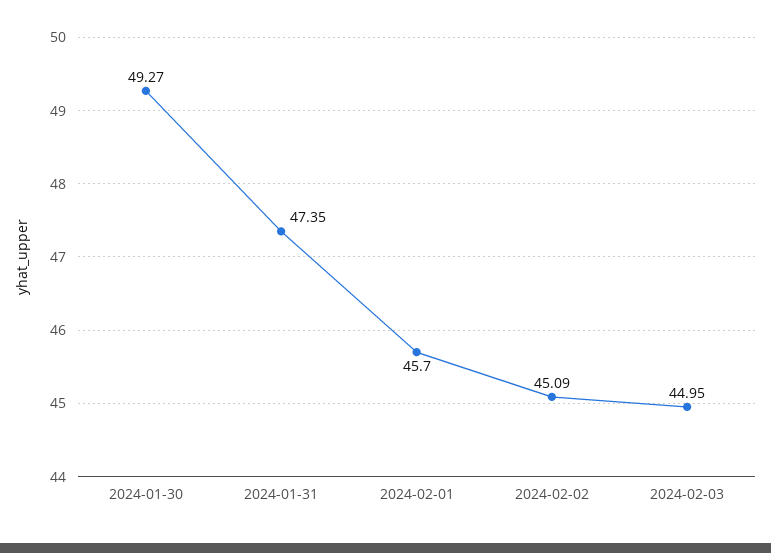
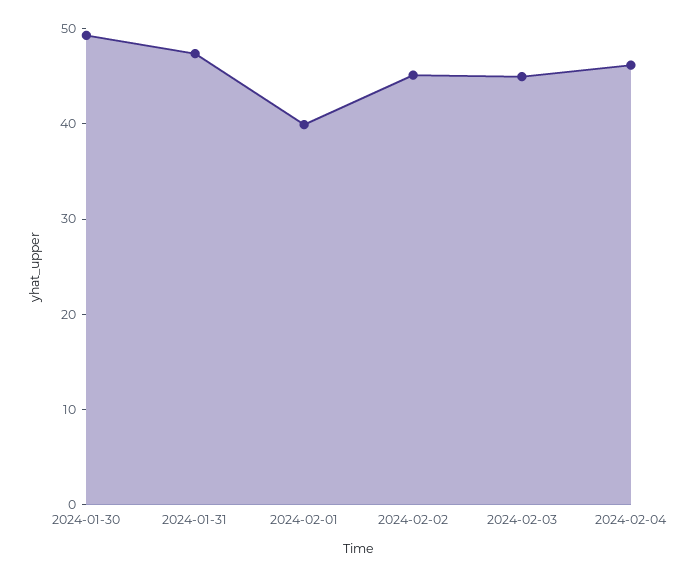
2024-02-01: 45.7 -> 40
2024-02-04: none -> 46

